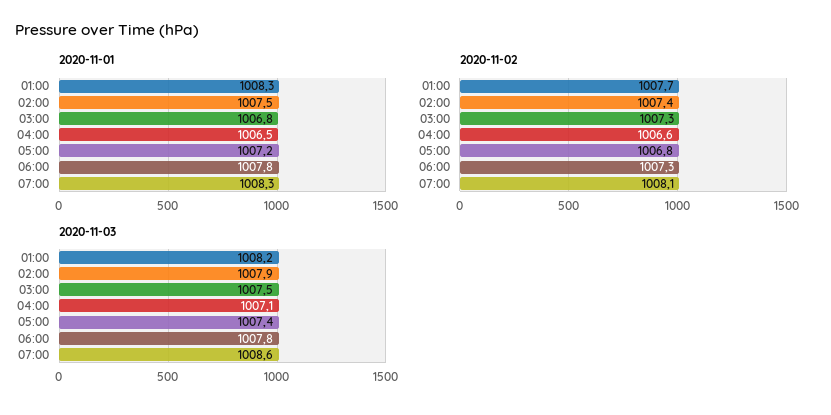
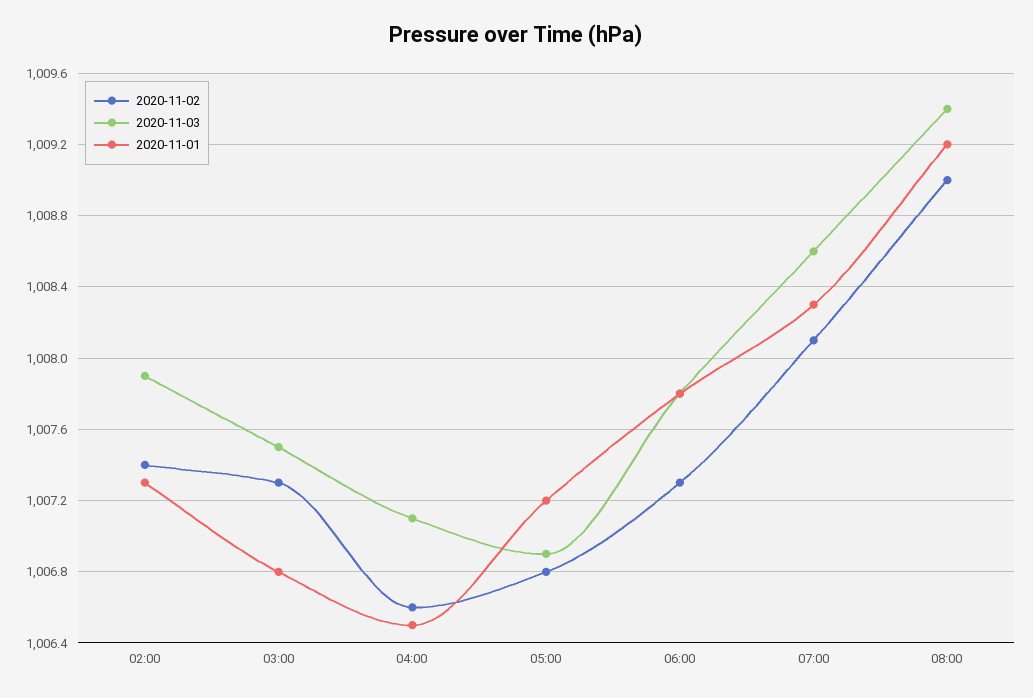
2020-11-01, 01:00: 1008.3 -> none
2020-11-01, 02:00: 1007.5 -> 1007.3
2020-11-02, 01:00: 1007.7 -> none
2020-11-03, 01:00: 1008.2 -> none
2020-11-03, 05:00: 1007.4 -> 1006.9
2020-11-02, 08:00: none -> 1009
2020-11-03, 08:00: none -> 1009.4
2020-11-01, 08:00: none -> 1009.2

